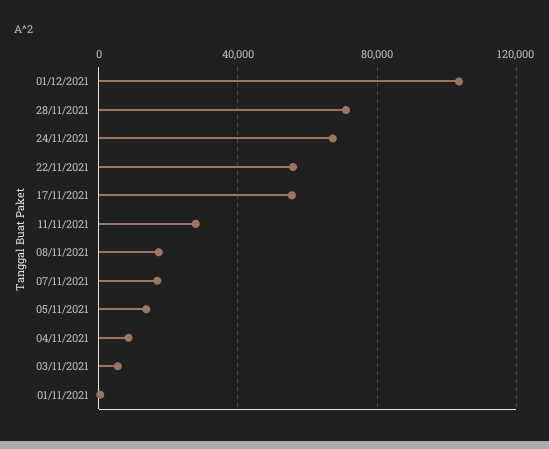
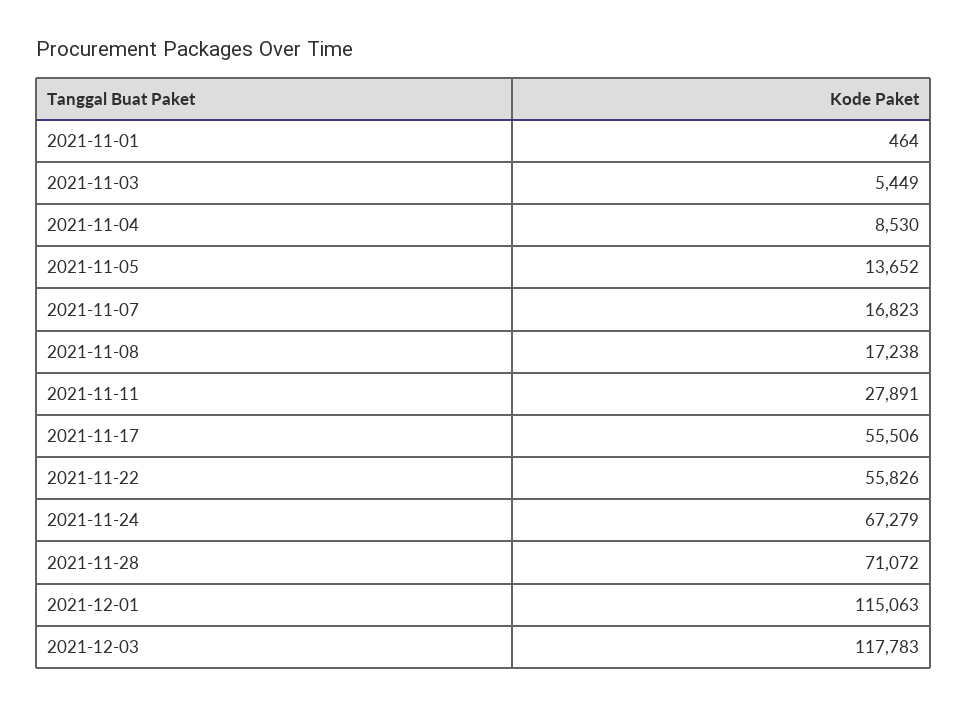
01/12/2021: 105000 -> 115063
2021-12-03: none -> 117783

